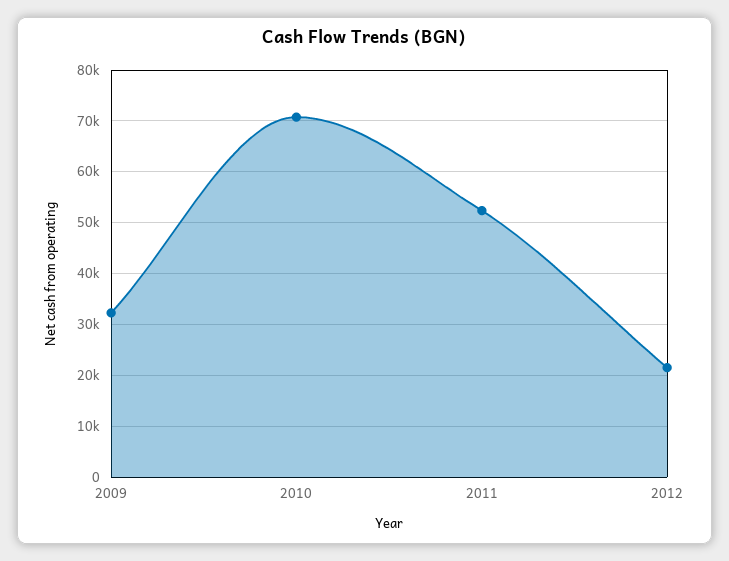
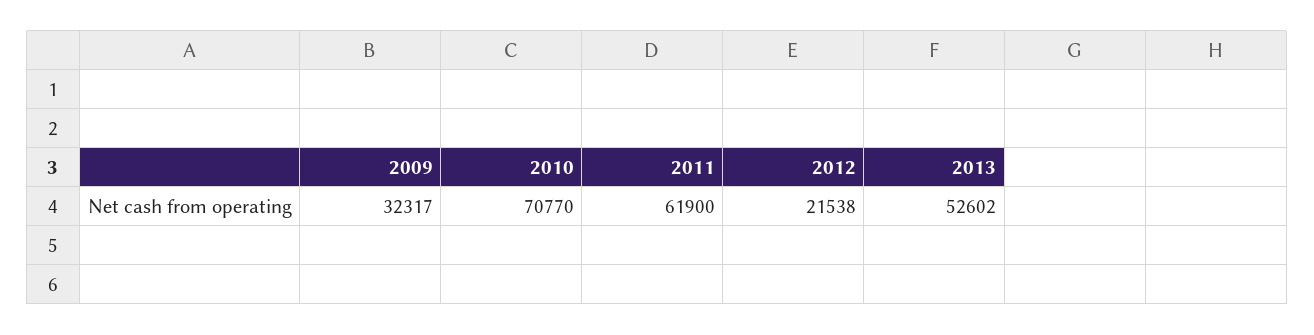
2011: 52000 -> 61900
2013: none -> 52602

